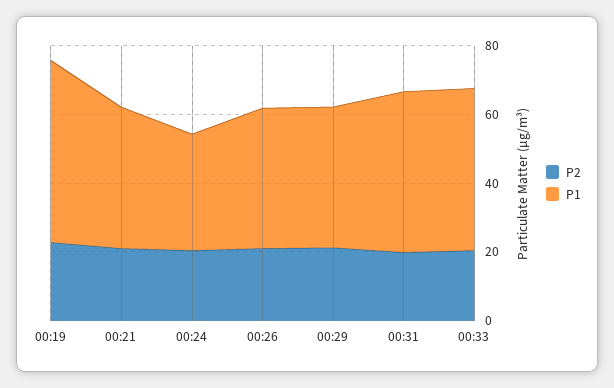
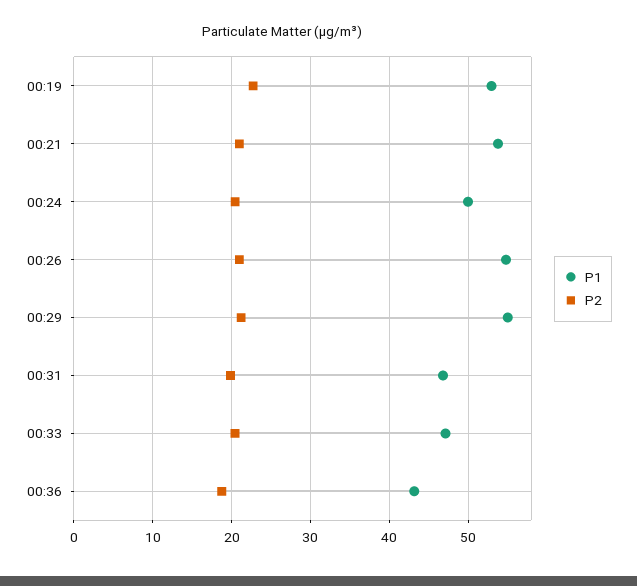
P1, 00:21: 40 -> 54
P1, 00:24: 35 -> 50
P1, 00:26: 40 -> 55
P1, 00:29: 40 -> 55
P1, 00:36: none -> 43
P2, 00:36: none -> 19

